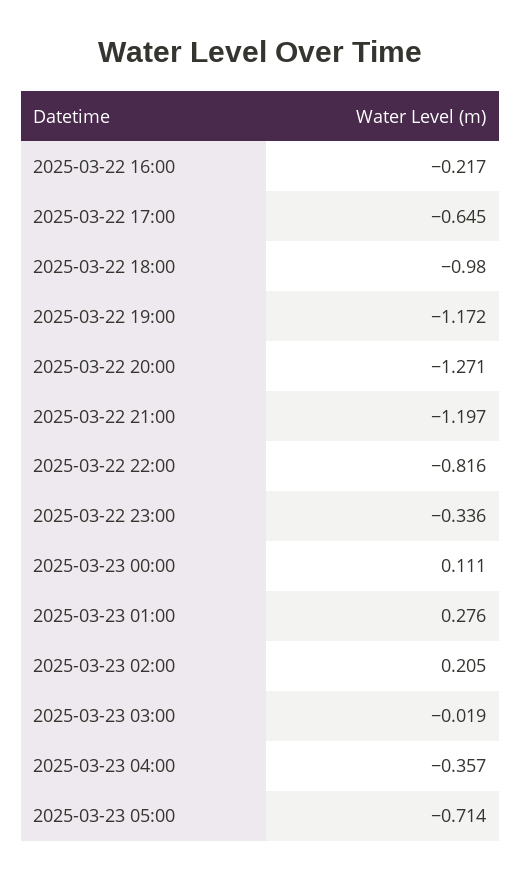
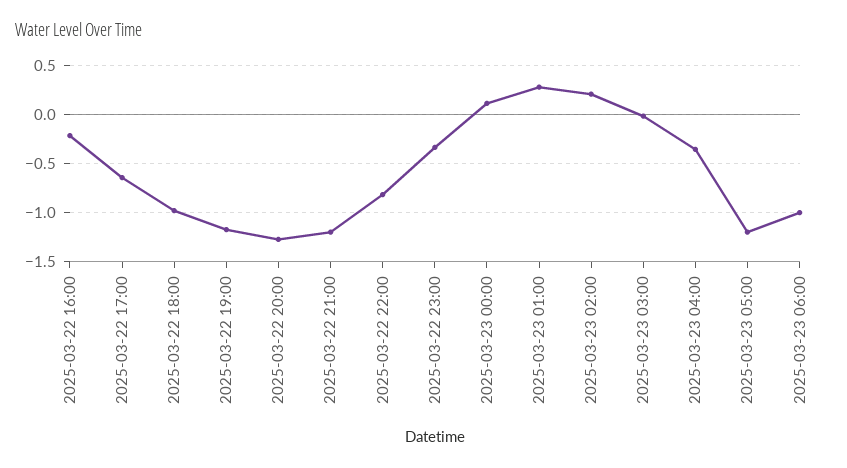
2025-03-23 05:00: -0.714 -> -1.2
2025-03-23 06:00: none -> -1

